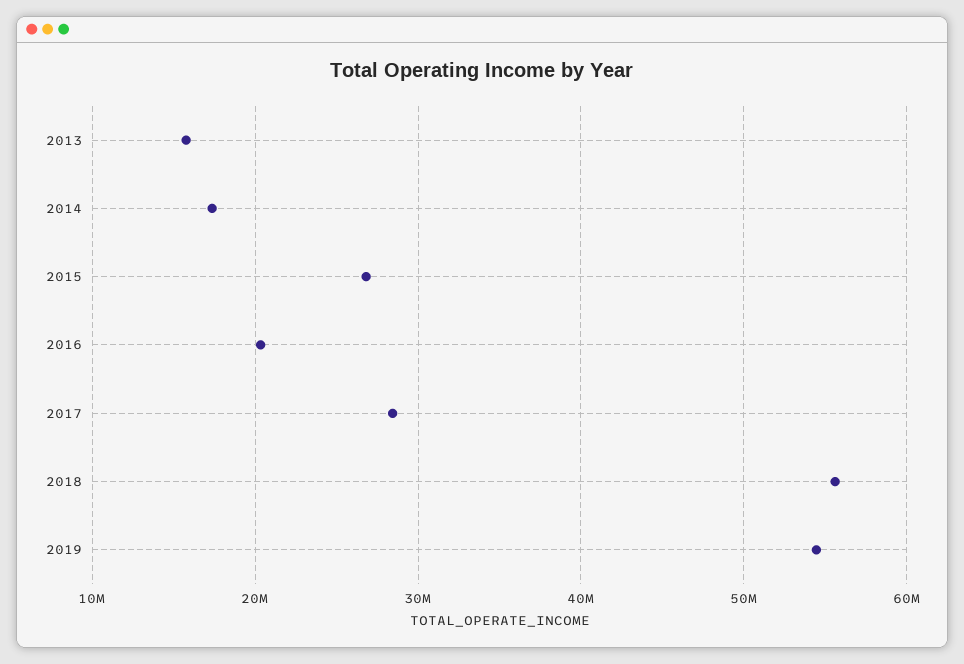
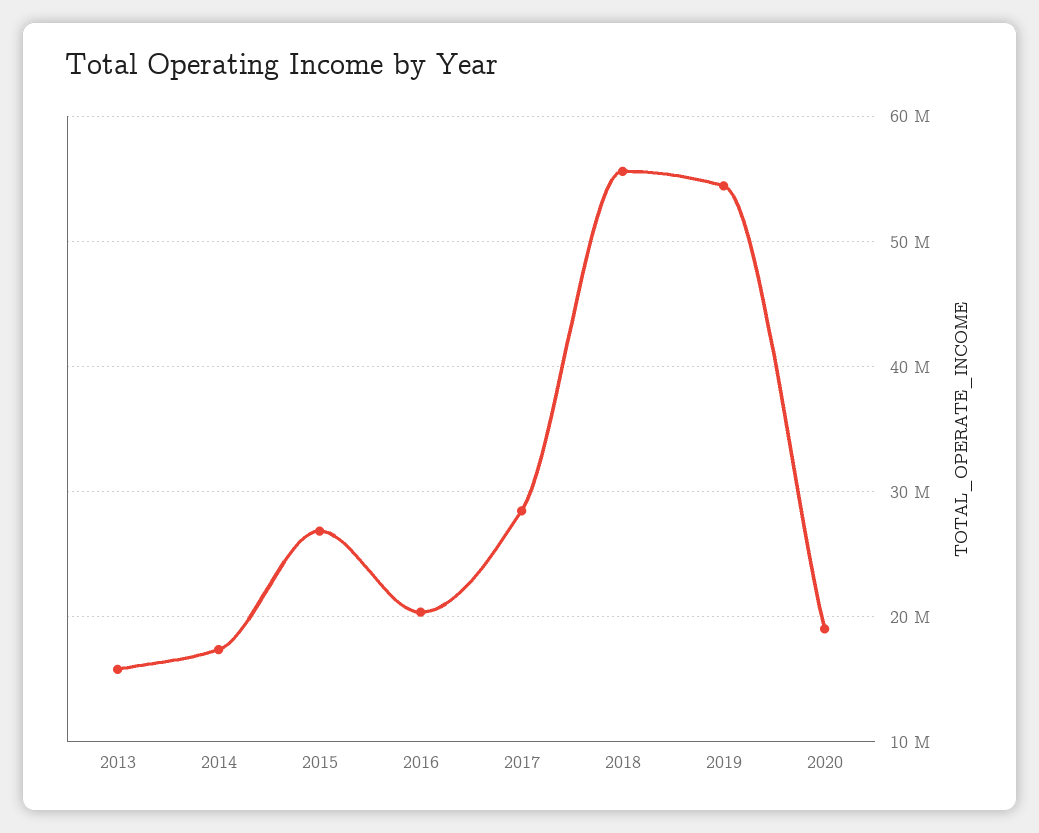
2020: none -> 19000000

